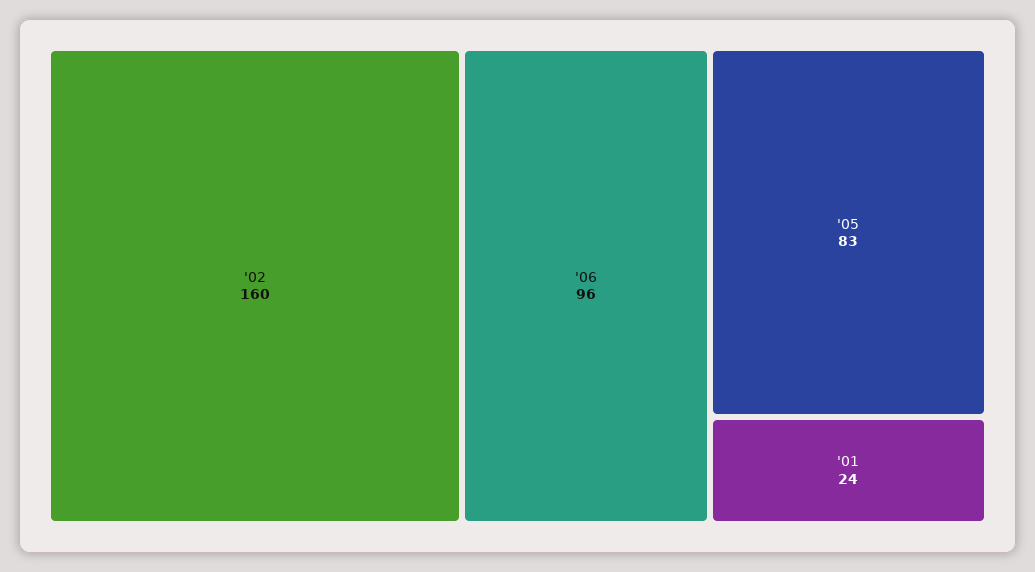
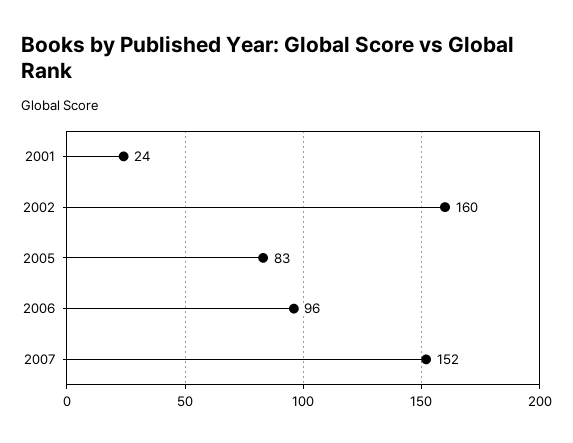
2007: none -> 152

